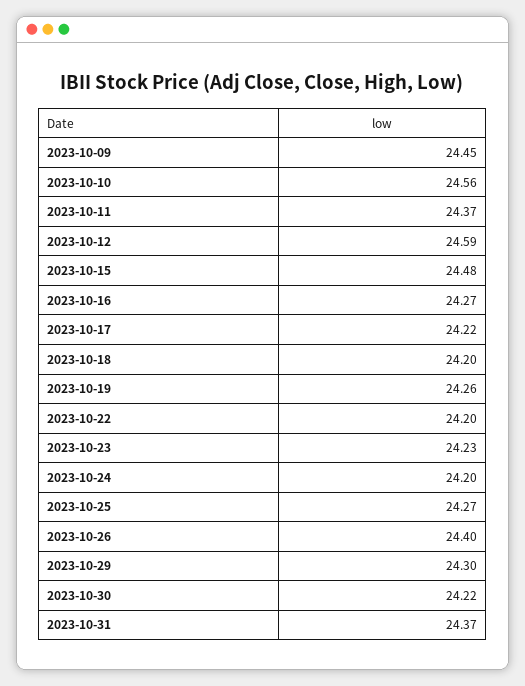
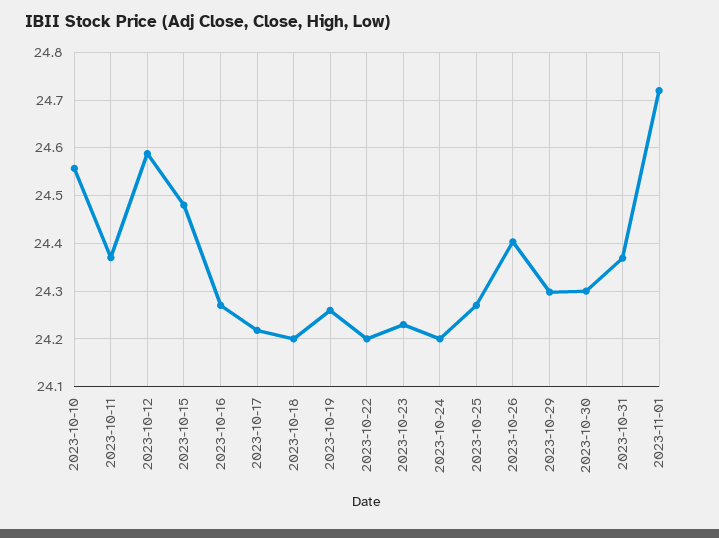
2023-10-09: 24.45 -> none
2023-10-30: 24.22 -> 24.3
2023-11-01: none -> 24.72

